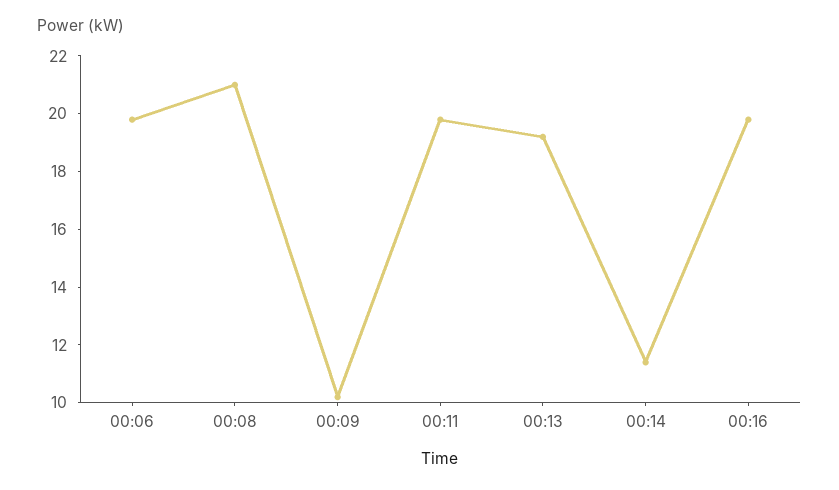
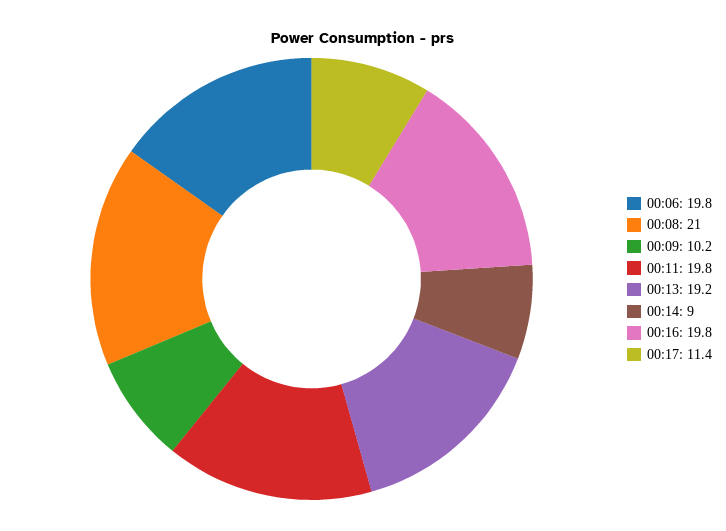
00:14: 11.5 -> 9
00:17: none -> 11.4

